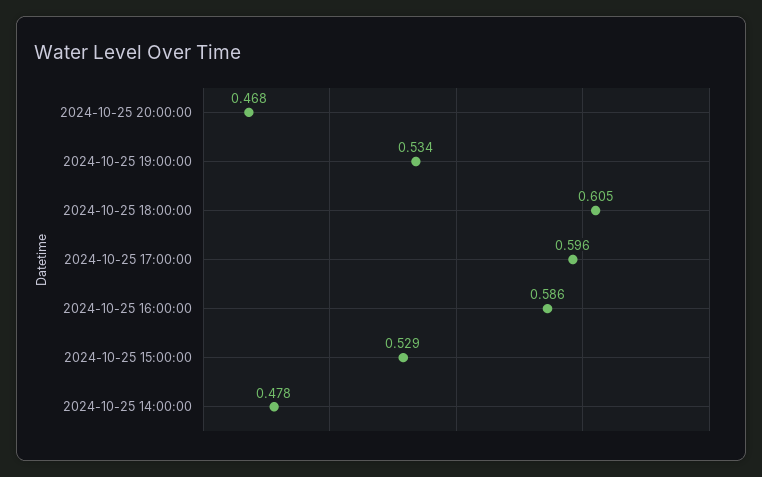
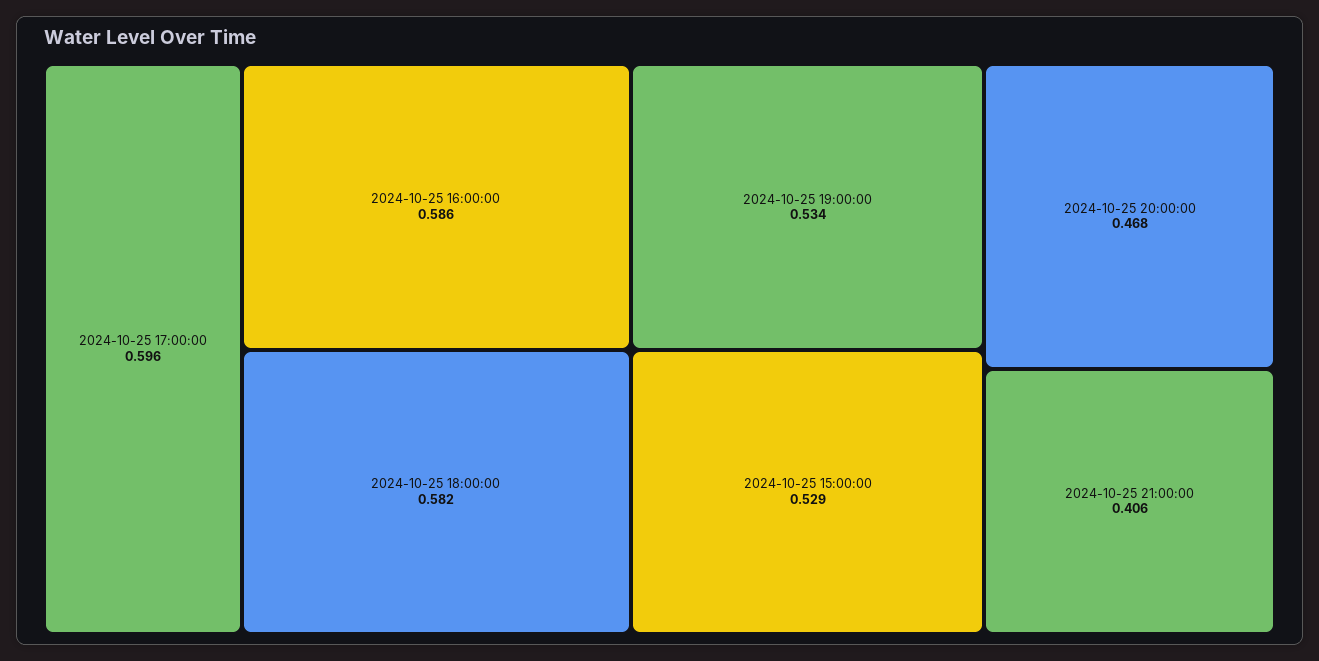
2024-10-25 18:00:00: 0.605 -> 0.582
2024-10-25 14:00:00: 0.478 -> none
2024-10-25 21:00:00: none -> 0.406

